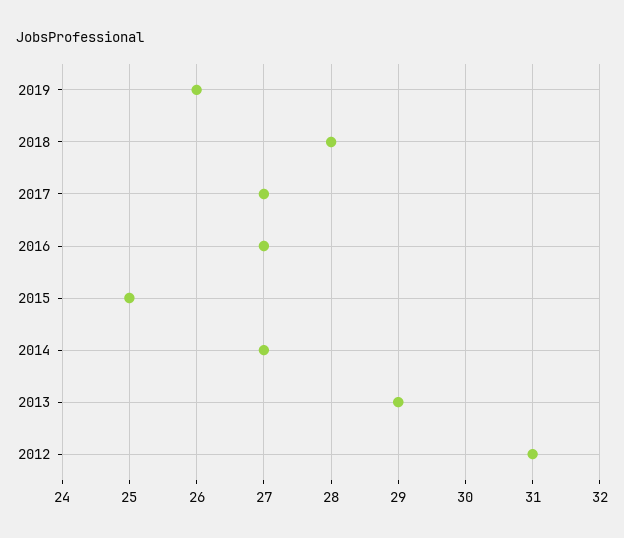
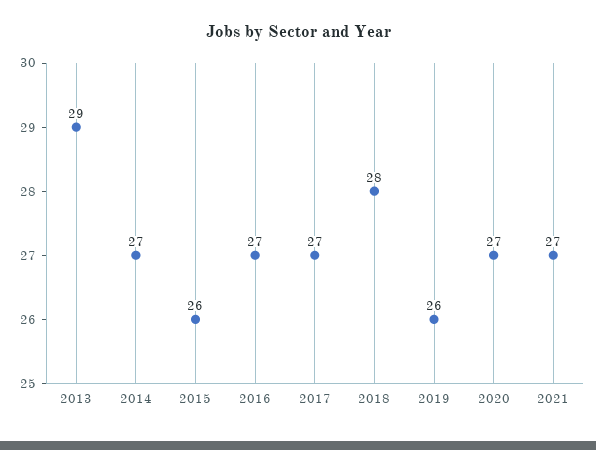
2015: 25 -> 26
2012: 31 -> none
2020: none -> 27
2021: none -> 27

